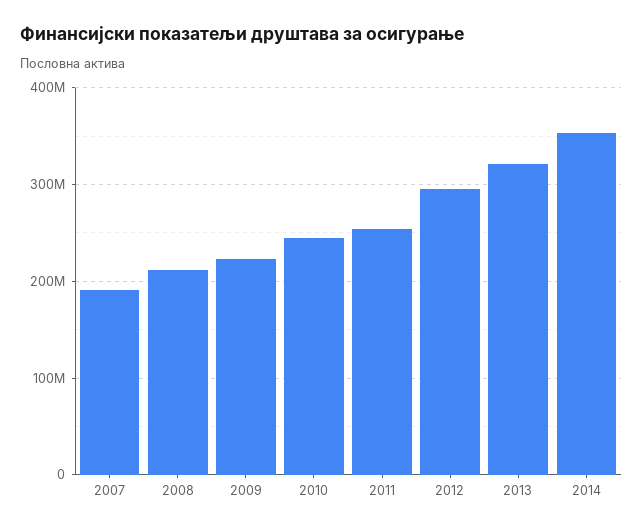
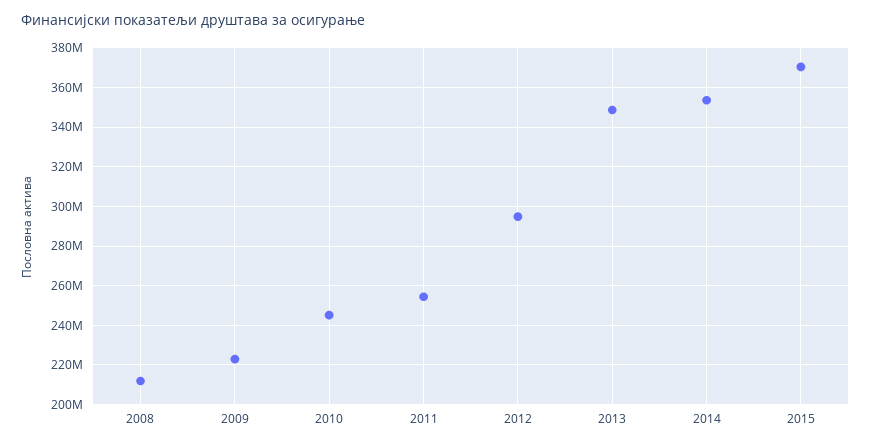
2007: 190000000 -> none
2013: 320000000 -> 350000000
2015: none -> 370000000

